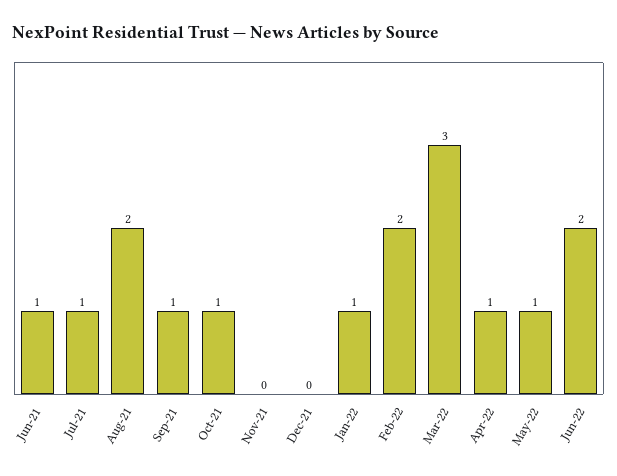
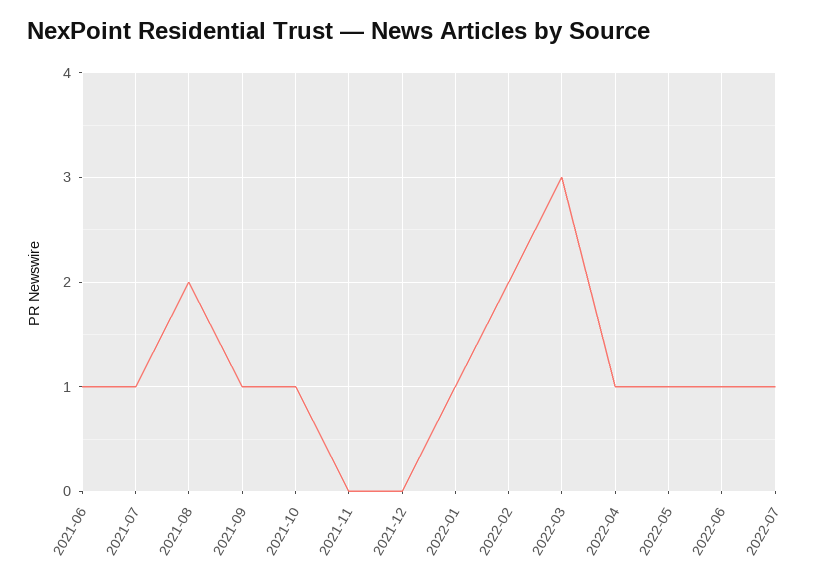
Jun-22: 2 -> 1
2022-07: none -> 1

